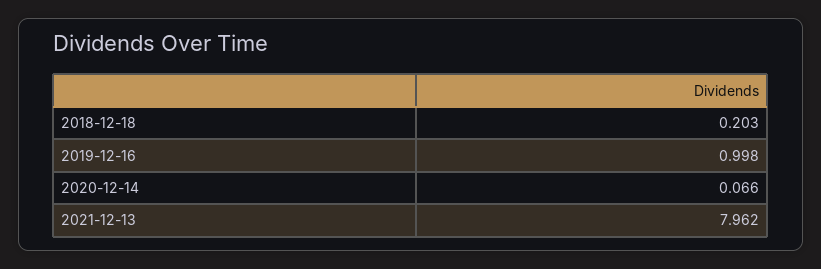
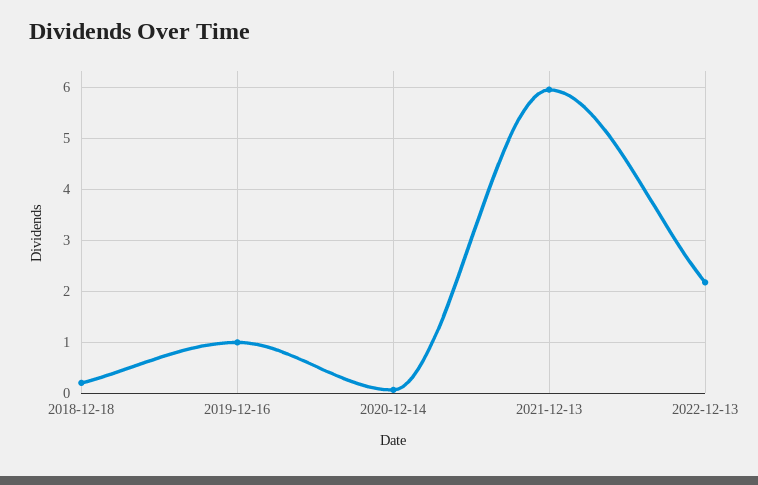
2021-12-13: 7.962 -> 6
2022-12-13: none -> 2.2

